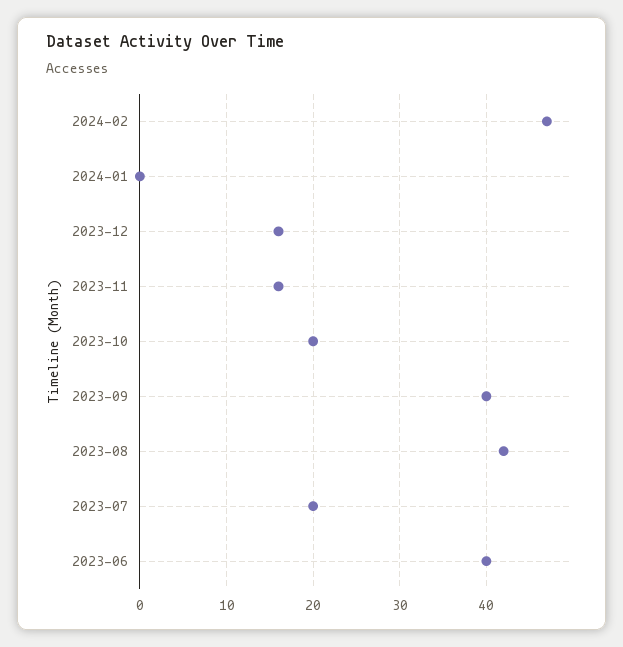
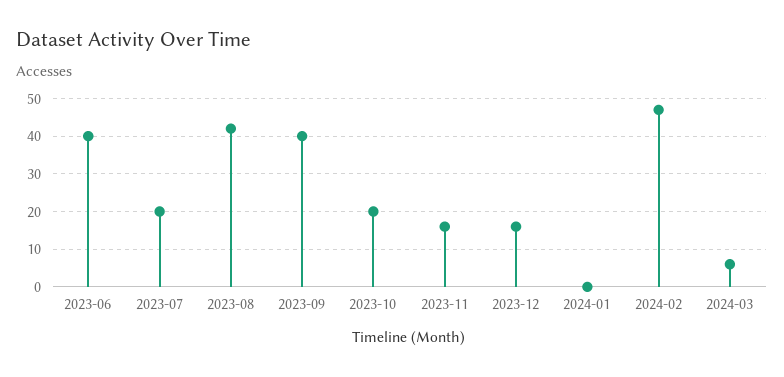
2024-03: none -> 5

